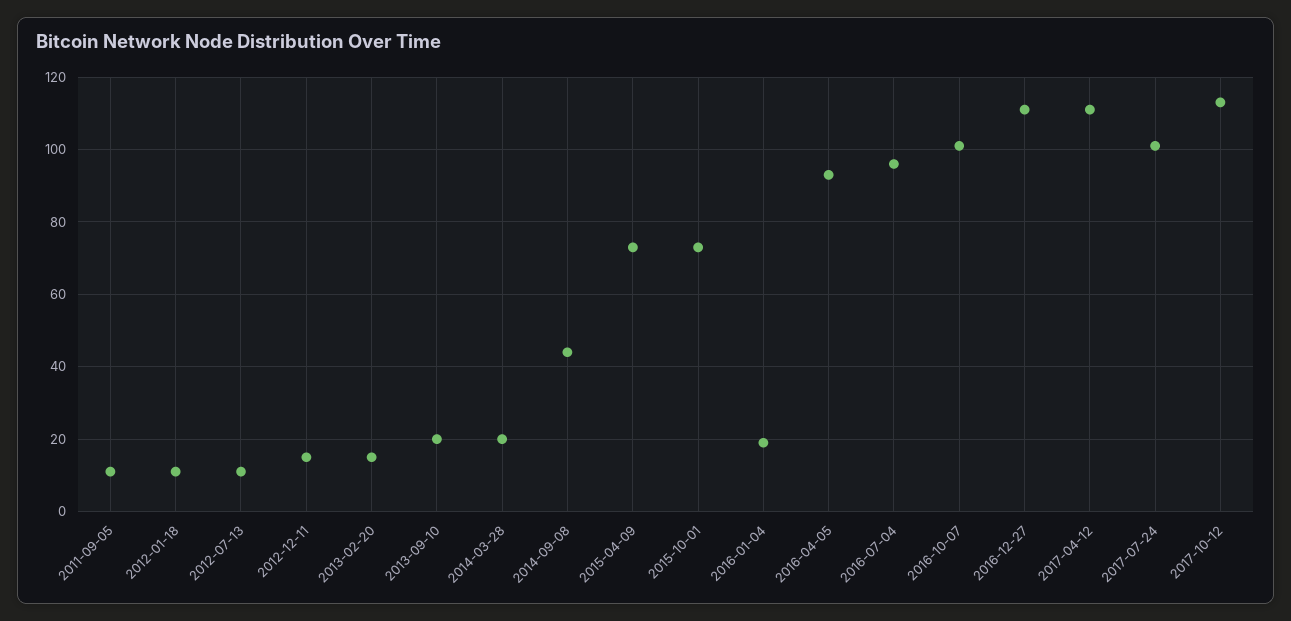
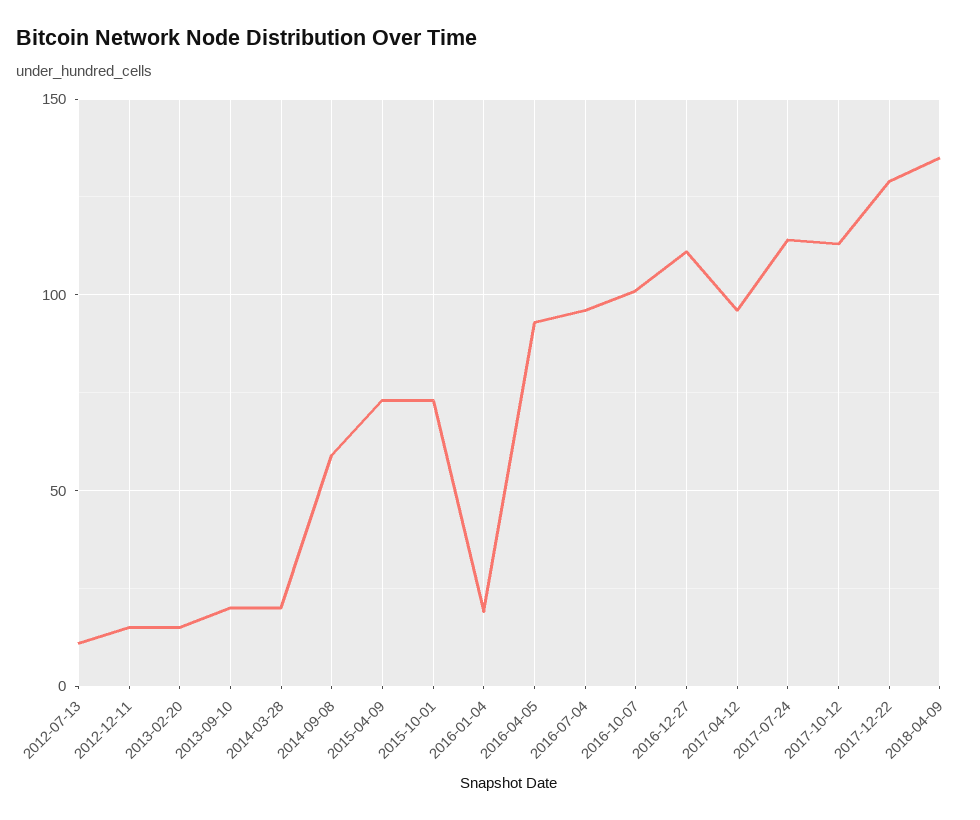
2011-09-05: 10 -> none
2012-01-18: 10 -> none
2014-09-08: 45 -> 60
2017-04-12: 110 -> 95
2017-07-24: 100 -> 115
2017-12-22: none -> 130
2018-04-09: none -> 135

